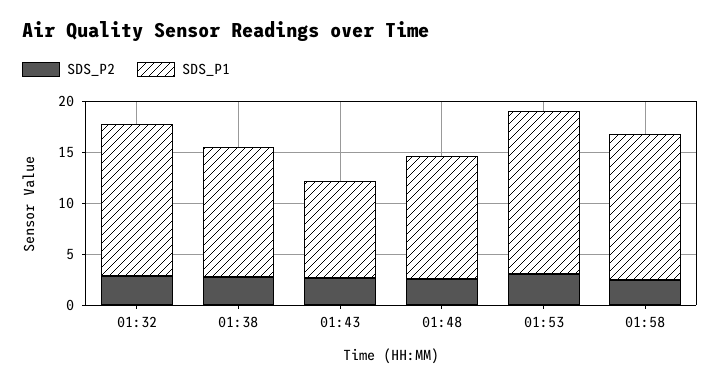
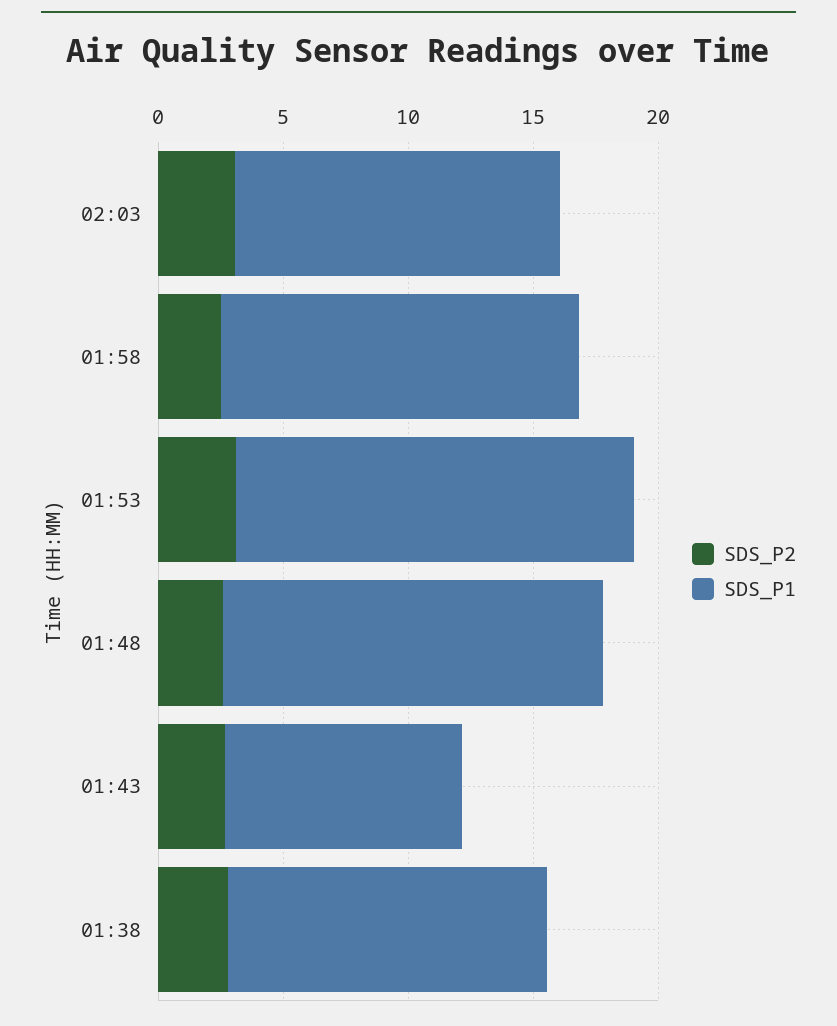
SDS_P2, 01:32: 3 -> none
SDS_P1, 01:32: 15 -> none
SDS_P1, 01:48: 12 -> 15
SDS_P2, 02:03: none -> 3
SDS_P1, 02:03: none -> 13

